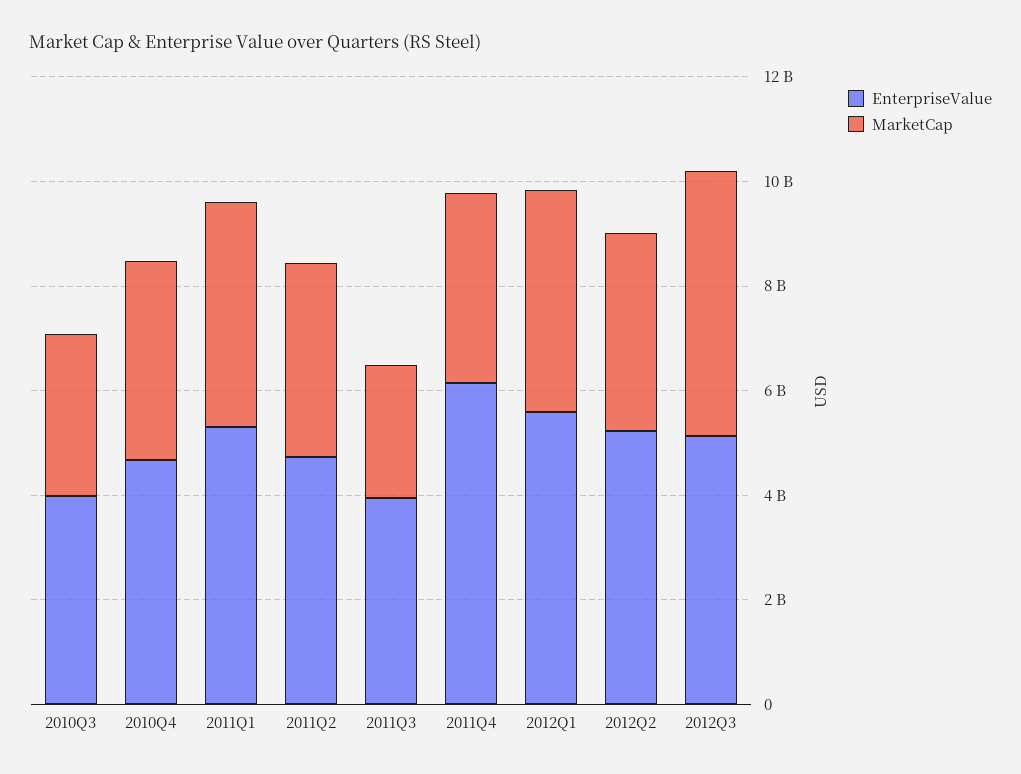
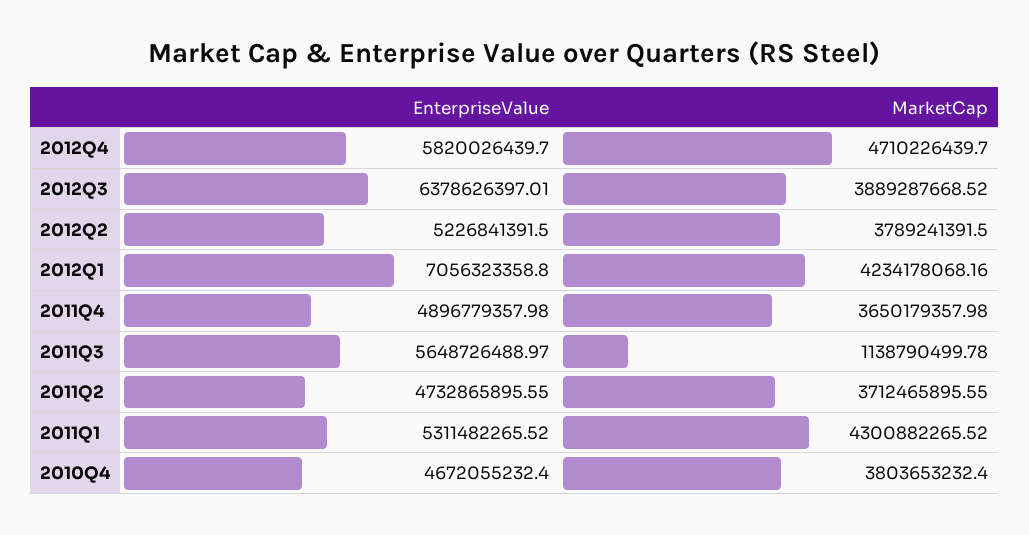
EnterpriseValue, 2010Q3: 4000000000 -> none
MarketCap, 2010Q3: 3000000000 -> none
EnterpriseValue, 2011Q3: 4000000000 -> 5648726488.97
MarketCap, 2011Q3: 2500000000 -> 1138790499.78
EnterpriseValue, 2011Q4: 6000000000 -> 4896779357.98
EnterpriseValue, 2012Q1: 5500000000 -> 7056323358.8
EnterpriseValue, 2012Q3: 5000000000 -> 6378626397.01
MarketCap, 2012Q3: 5000000000 -> 3889287668.52
EnterpriseValue, 2012Q4: none -> 5820026439.7
MarketCap, 2012Q4: none -> 4710226439.7

